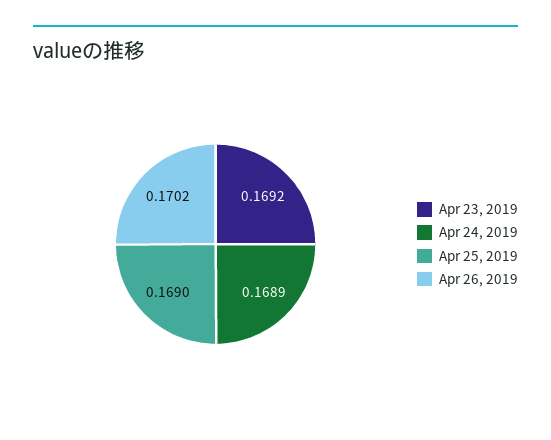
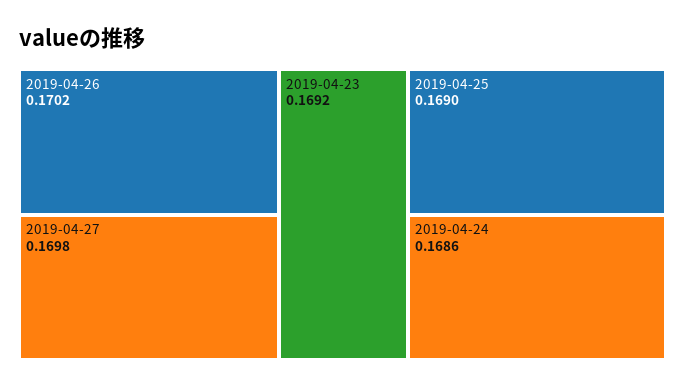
Apr 24, 2019: 0.1689 -> 0.1686
2019-04-27: none -> 0.1698

